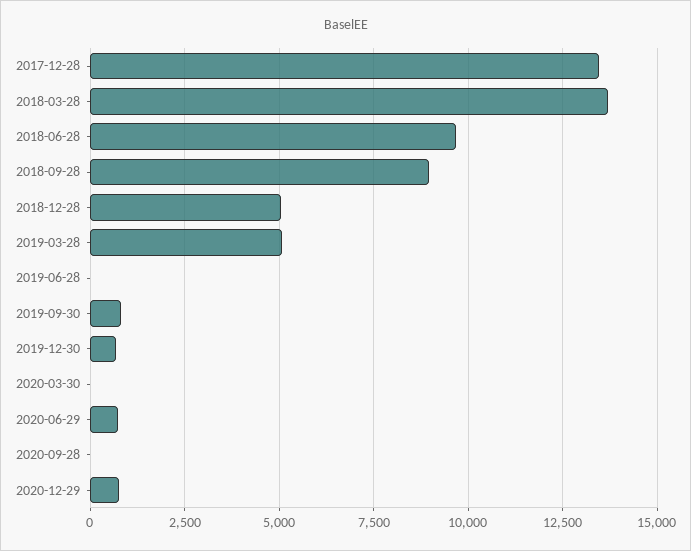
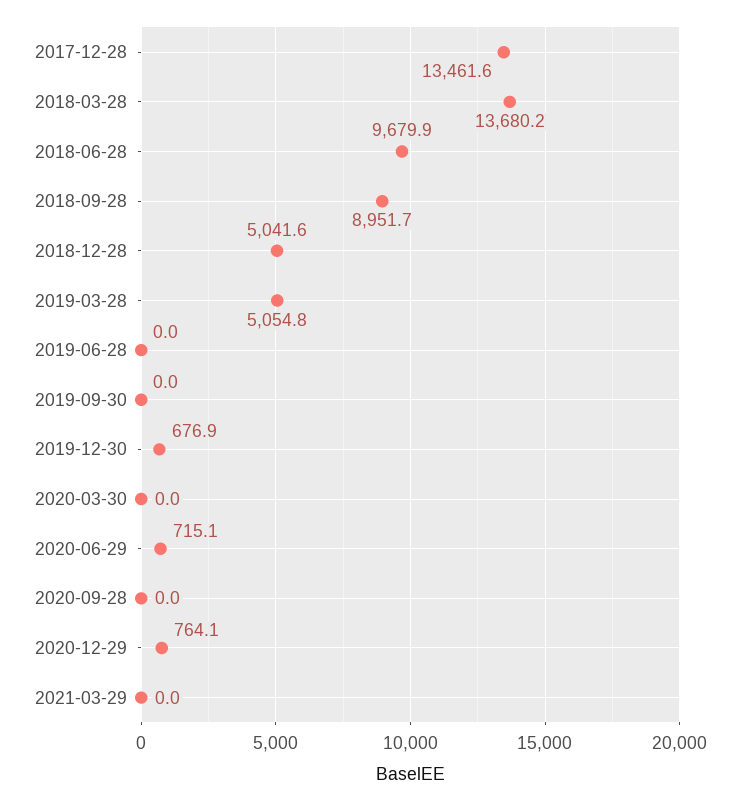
2019-09-30: 750 -> 0
2021-03-29: none -> 0

